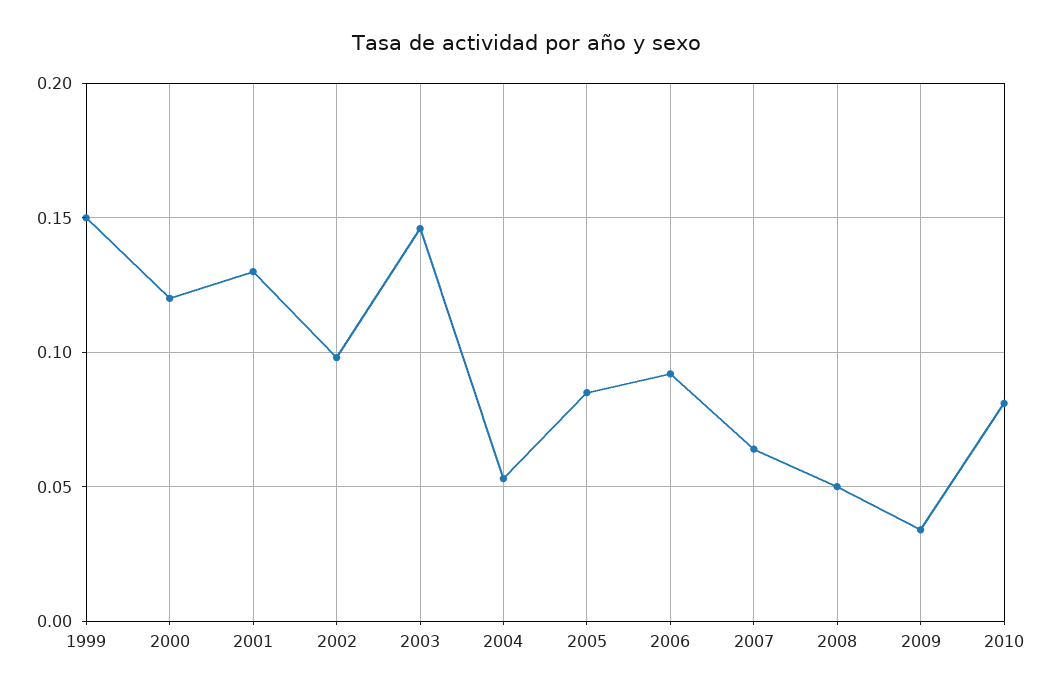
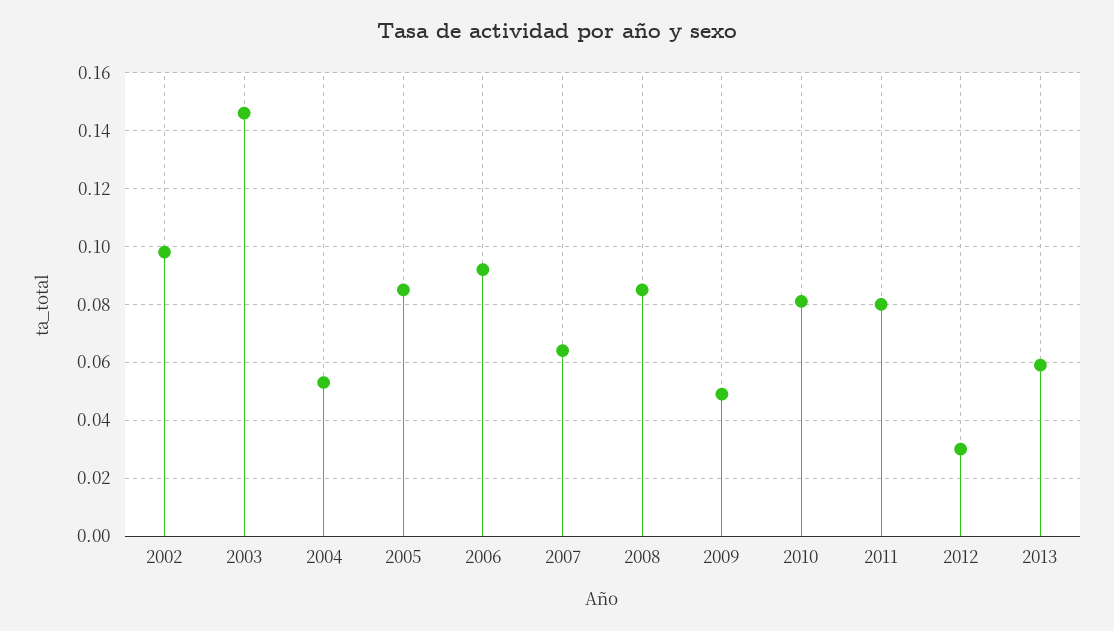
1999: 0.15 -> none
2000: 0.12 -> none
2001: 0.13 -> none
2008: 0.05 -> 0.085
2009: 0.035 -> 0.05
2011: none -> 0.08
2012: none -> 0.03
2013: none -> 0.06

